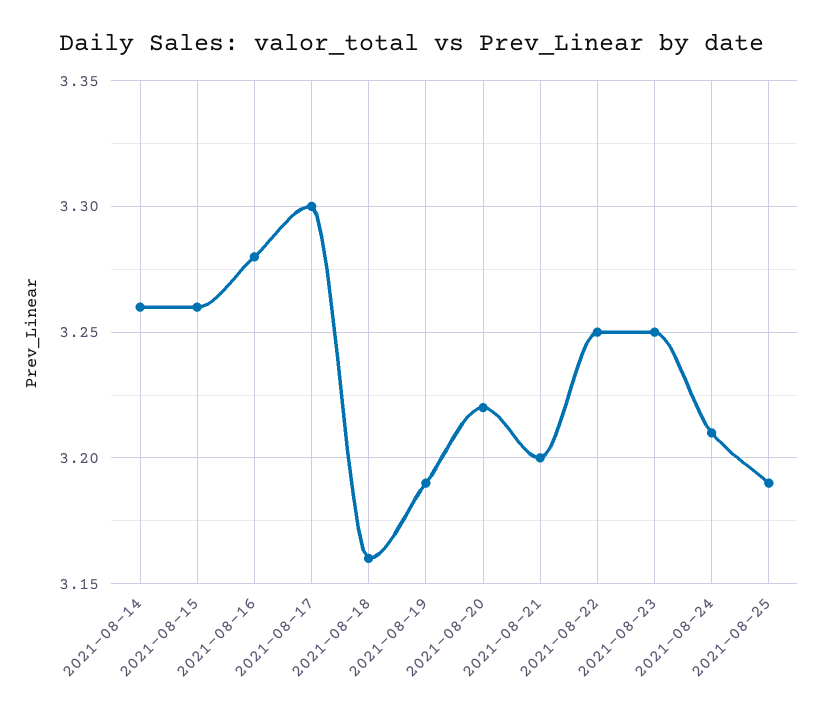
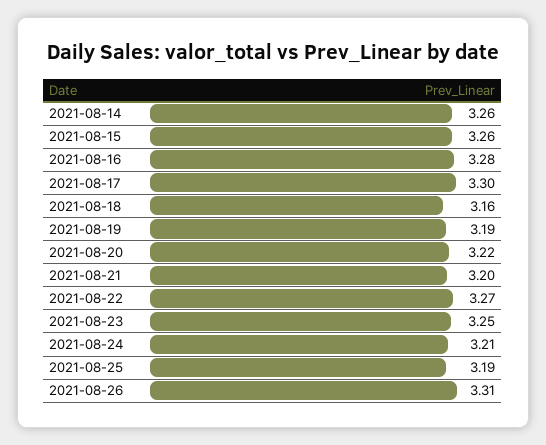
2021-08-22: 3.25 -> 3.27
2021-08-26: none -> 3.31

